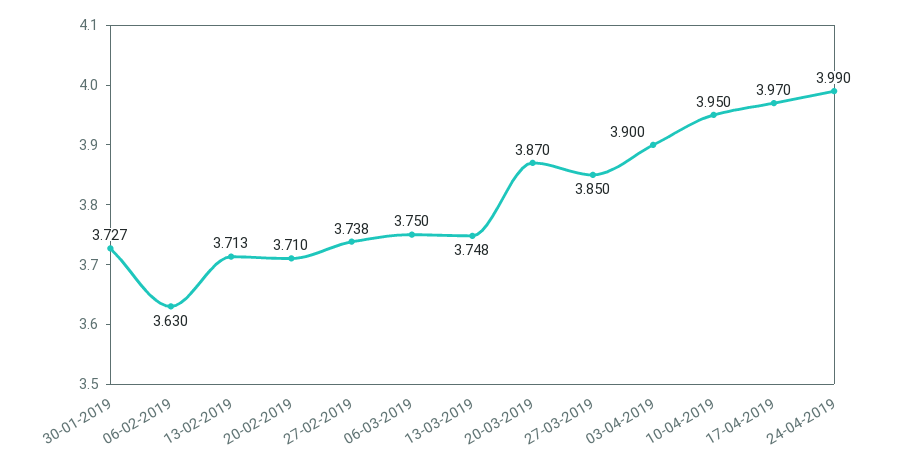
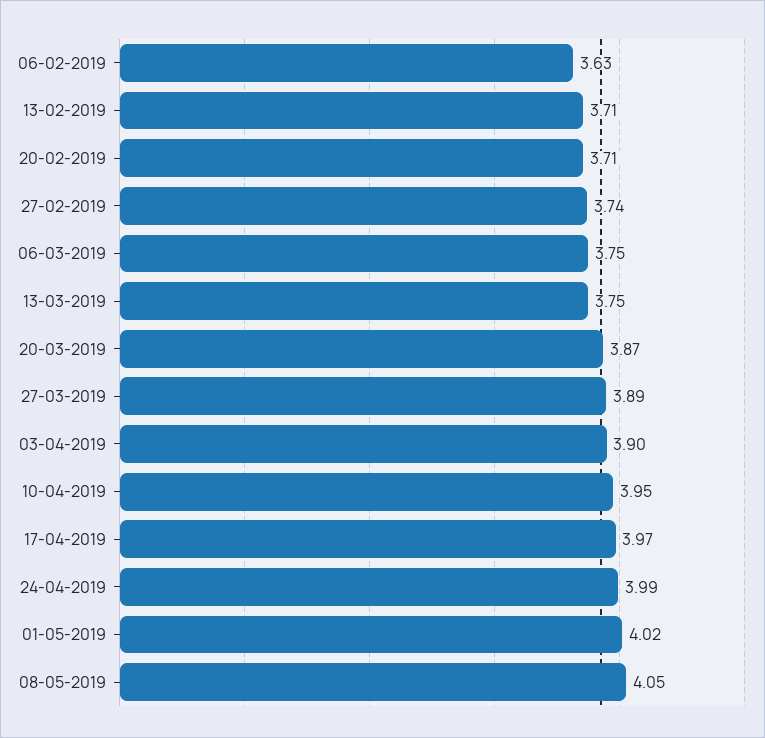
30-01-2019: 3.727 -> none
27-03-2019: 3.85 -> 3.89
01-05-2019: none -> 4.02
08-05-2019: none -> 4.05

